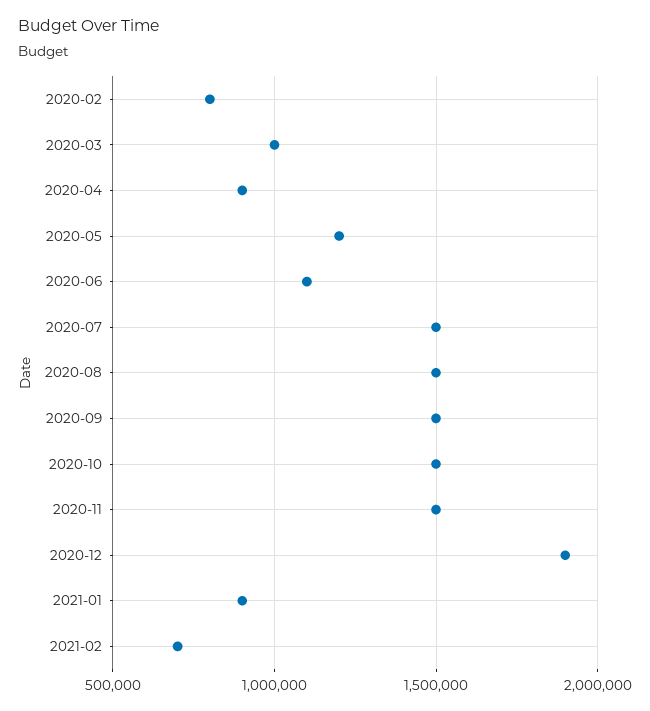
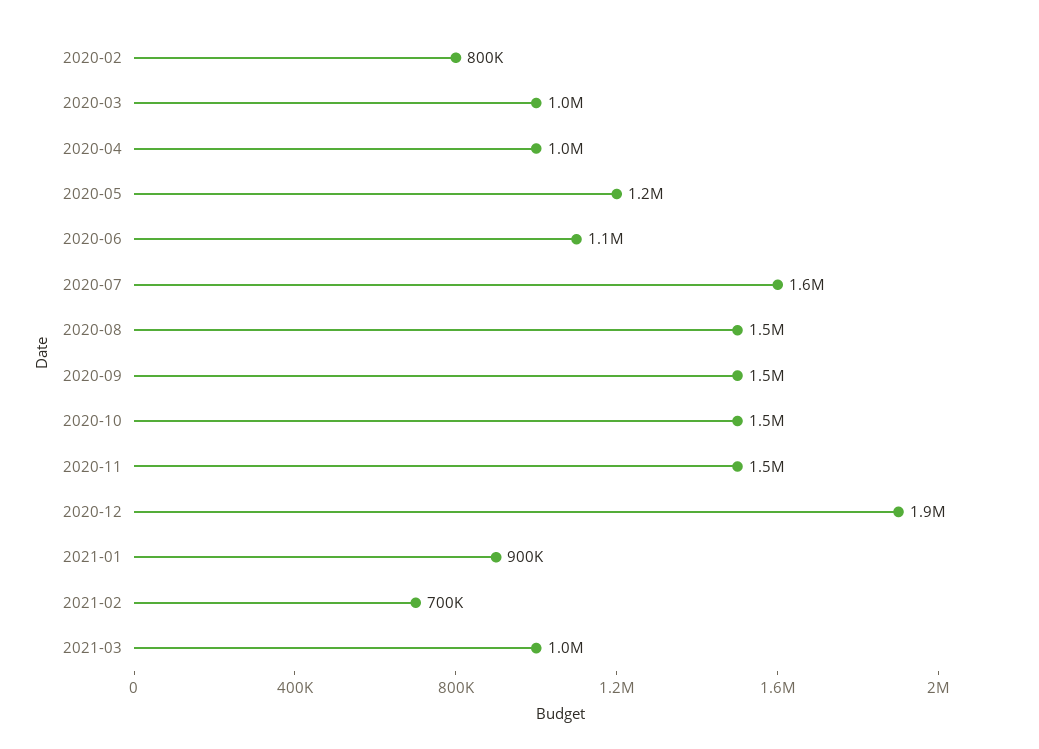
2020-04: 900000 -> 1000000
2020-07: 1500000 -> 1600000
2021-03: none -> 1000000

